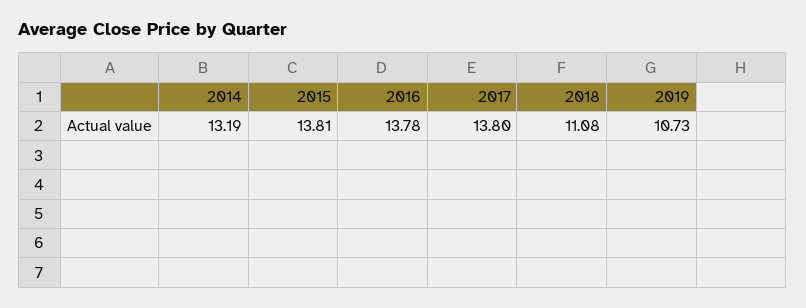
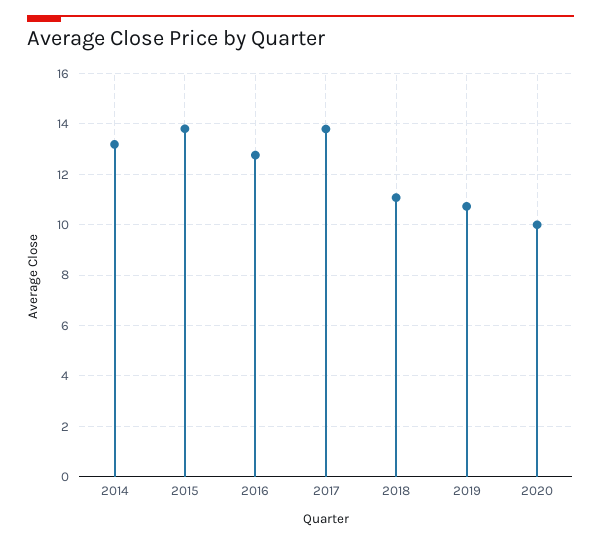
2016: 13.78 -> 12.75
2020: none -> 10

